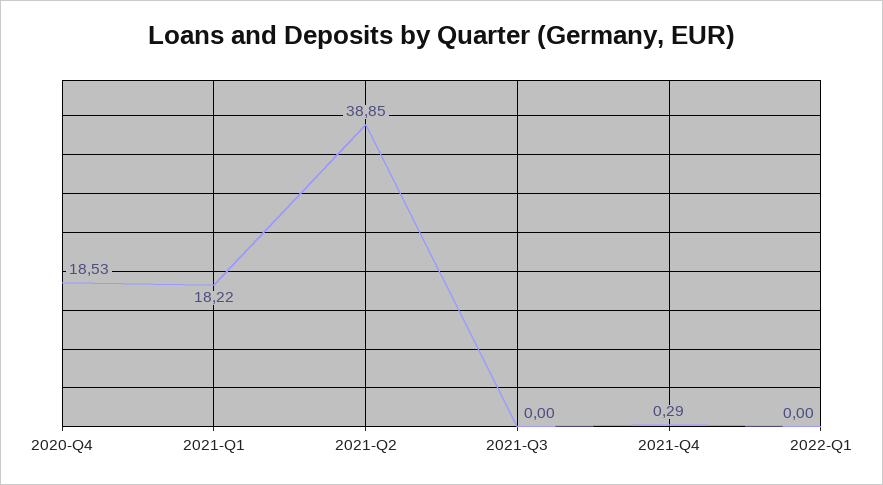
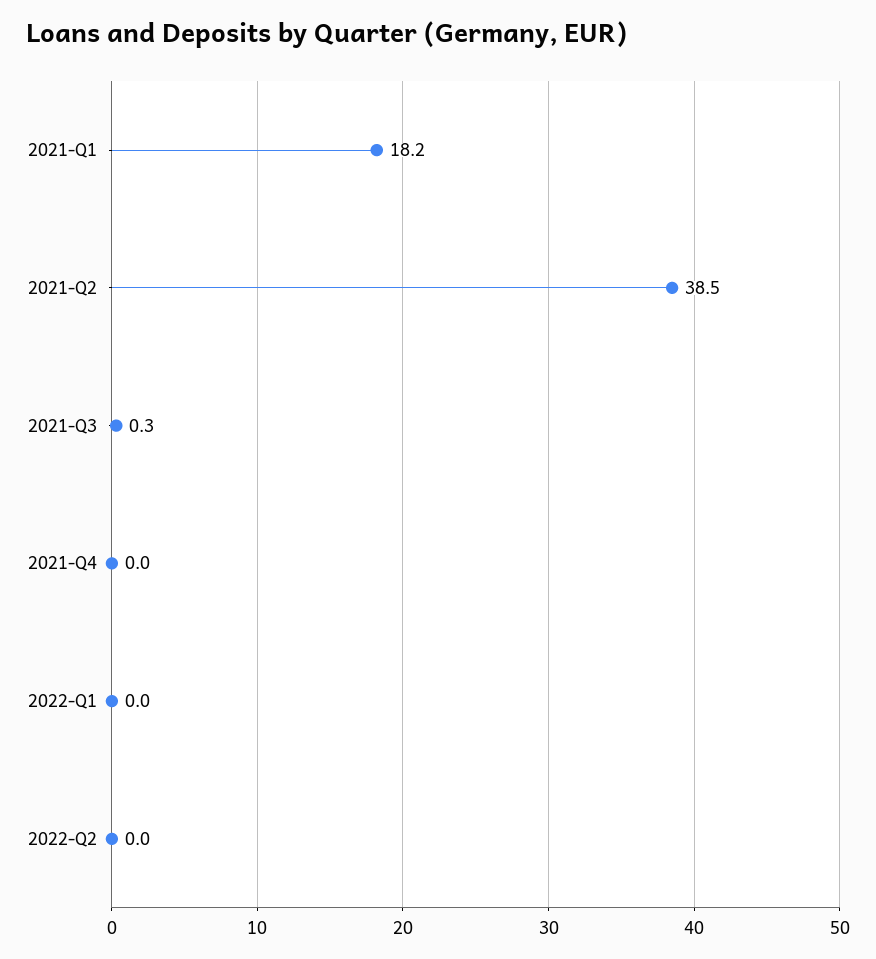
2020-Q4: 18.53 -> none
2021-Q2: 38.85 -> 38.5
2021-Q3: 0 -> 0.3
2021-Q4: 0.29 -> 0
2022-Q2: none -> 0

